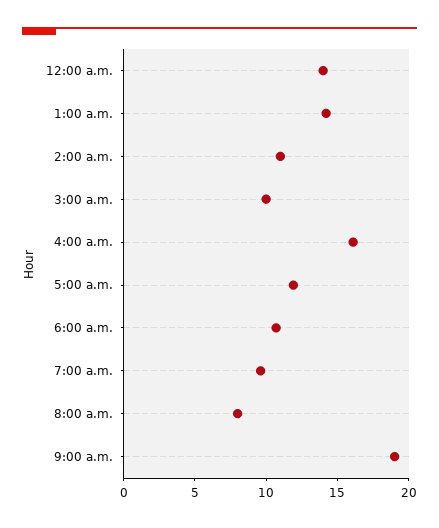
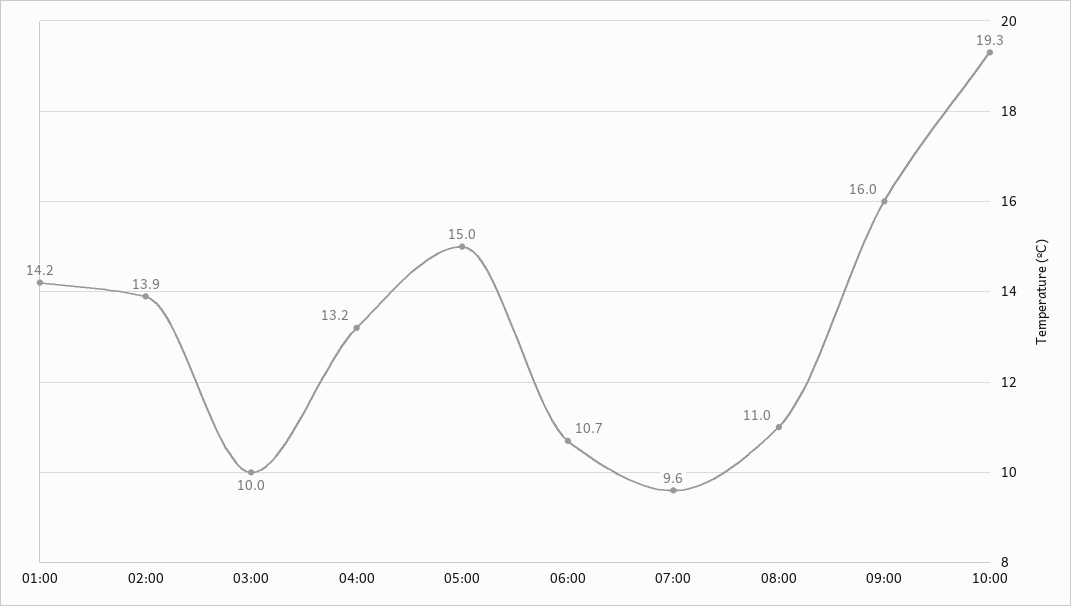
12:00 a.m.: 14 -> none
2:00 a.m.: 11 -> 13.9
4:00 a.m.: 16 -> 13.2
5:00 a.m.: 12 -> 15
8:00 a.m.: 8 -> 11
9:00 a.m.: 19 -> 16
10:00: none -> 19.3

